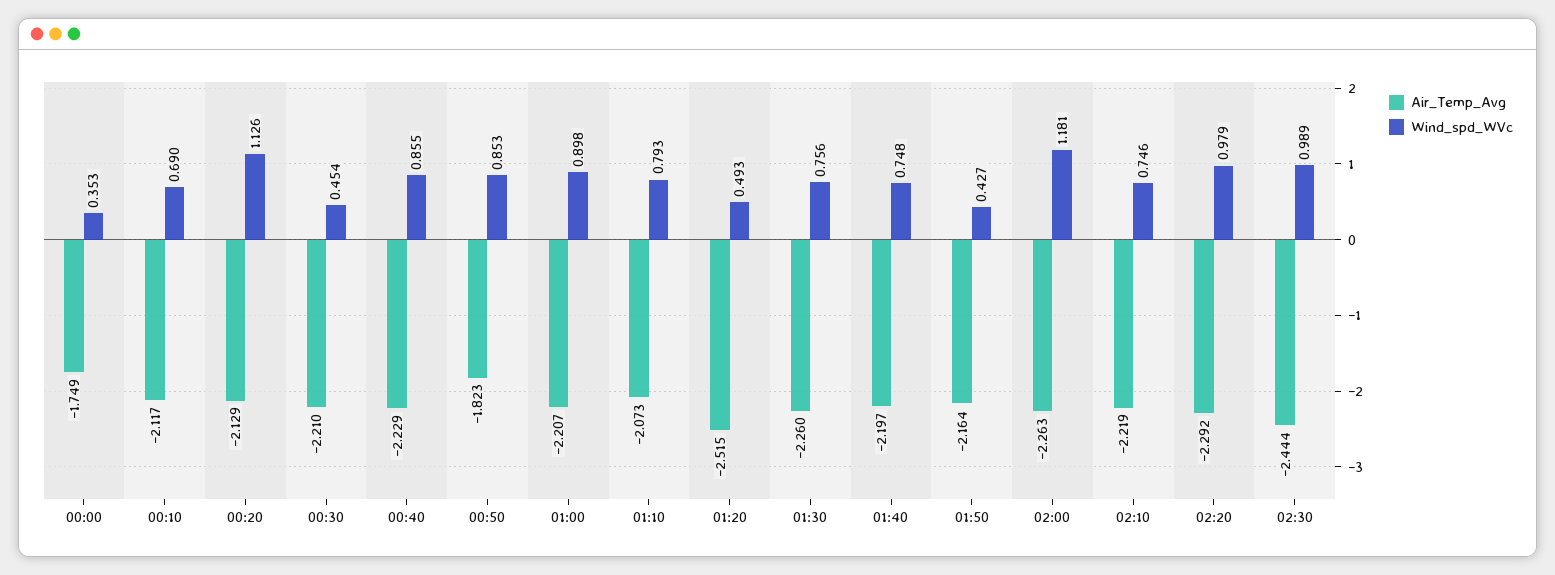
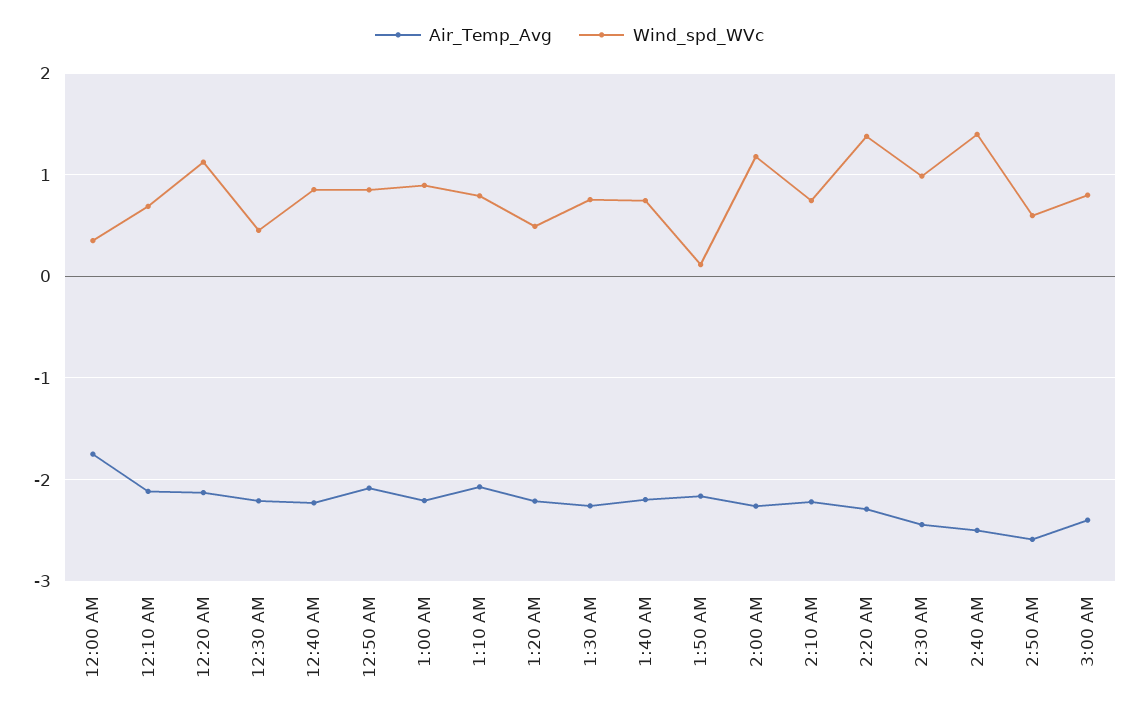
Air_Temp_Avg, 00:50: -1.823 -> -2.1
Air_Temp_Avg, 01:20: -2.515 -> -2.2
Wind_spd_WVc, 01:50: 0.427 -> 0.1
Wind_spd_WVc, 02:20: 0.979 -> 1.4
Air_Temp_Avg, 2:40 AM: none -> -2.5
Wind_spd_WVc, 2:40 AM: none -> 1.4
Air_Temp_Avg, 2:50 AM: none -> -2.6
Wind_spd_WVc, 2:50 AM: none -> 0.6
Air_Temp_Avg, 3:00 AM: none -> -2.4
Wind_spd_WVc, 3:00 AM: none -> 0.8

